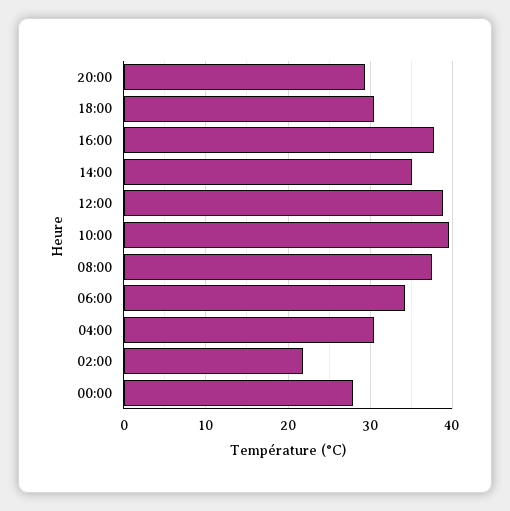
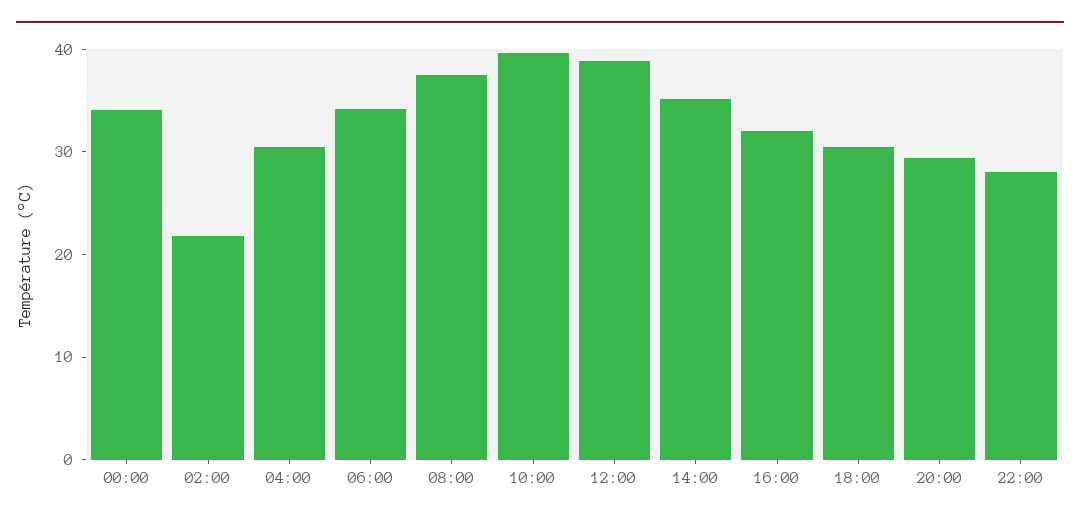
16:00: 38 -> 32
00:00: 28 -> 34
22:00: none -> 28

